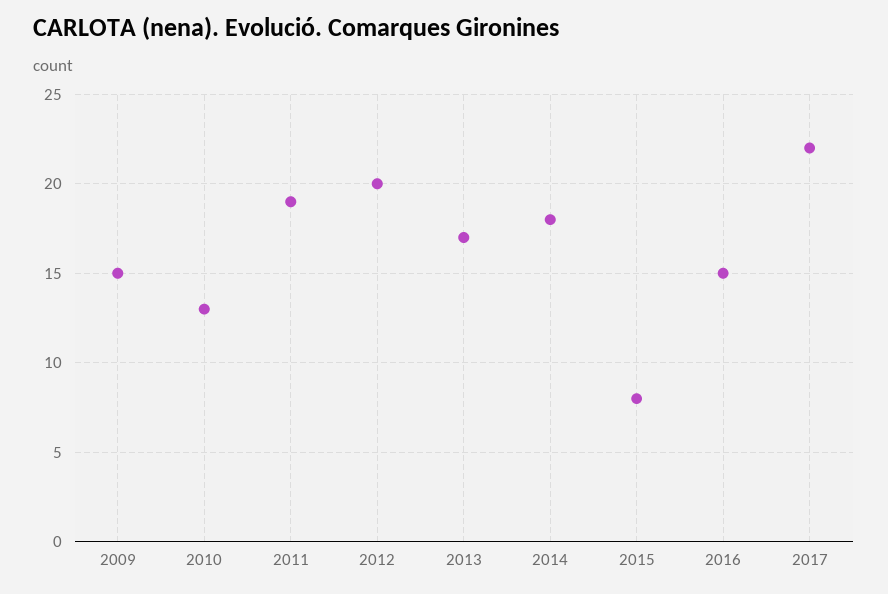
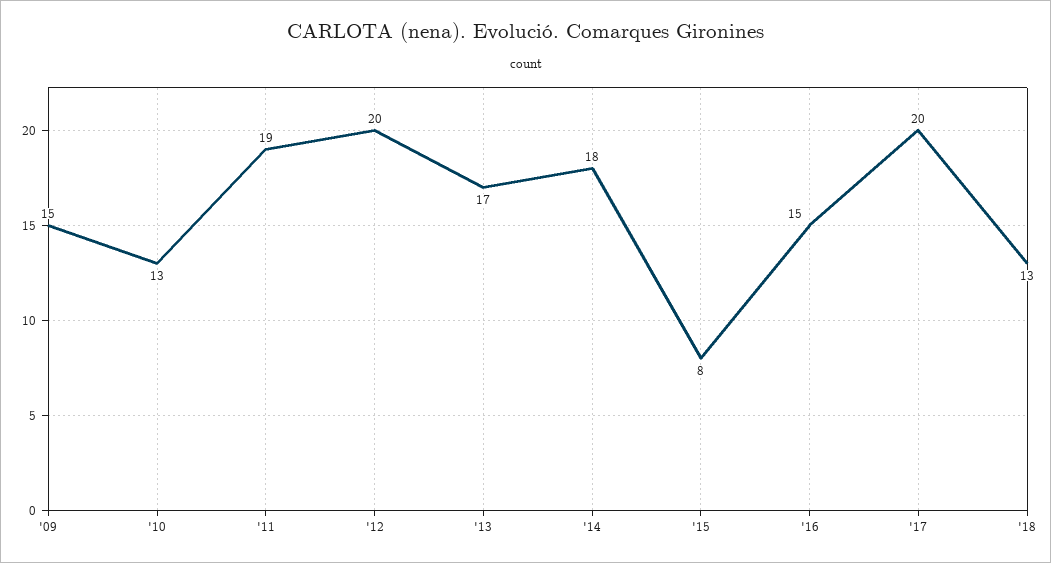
2017: 22 -> 20
'18: none -> 13

